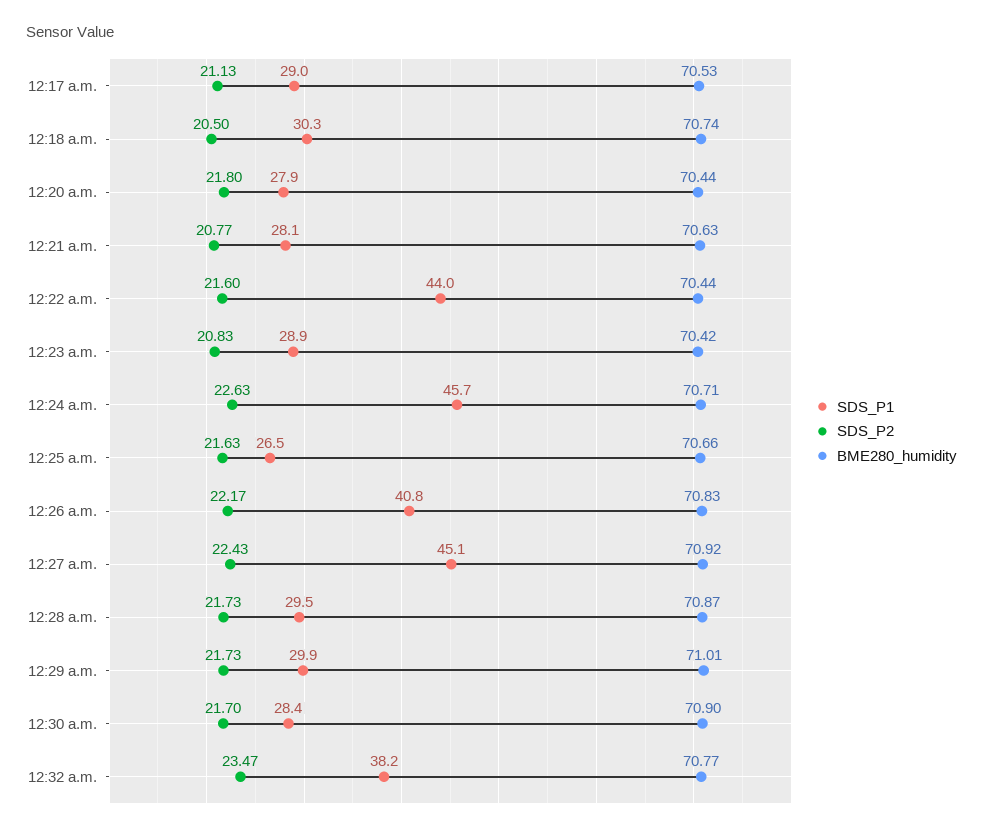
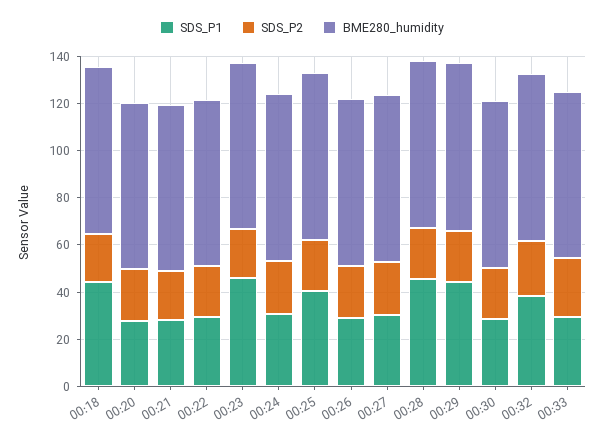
SDS_P1, 12:17 a.m.: 29 -> none
SDS_P2, 12:17 a.m.: 21.13 -> none
BME280_humidity, 12:17 a.m.: 70.53 -> none
SDS_P1, 12:18 a.m.: 30.3 -> 45
SDS_P1, 12:22 a.m.: 44 -> 30
SDS_P1, 12:23 a.m.: 28.9 -> 45
SDS_P1, 12:24 a.m.: 45.7 -> 30
SDS_P1, 12:25 a.m.: 26.5 -> 40
SDS_P1, 12:26 a.m.: 40.8 -> 30
SDS_P1, 12:27 a.m.: 45.1 -> 30
SDS_P1, 12:28 a.m.: 29.5 -> 45
SDS_P1, 12:29 a.m.: 29.9 -> 45
SDS_P1, 00:33: none -> 30
SDS_P2, 00:33: none -> 25
BME280_humidity, 00:33: none -> 70

